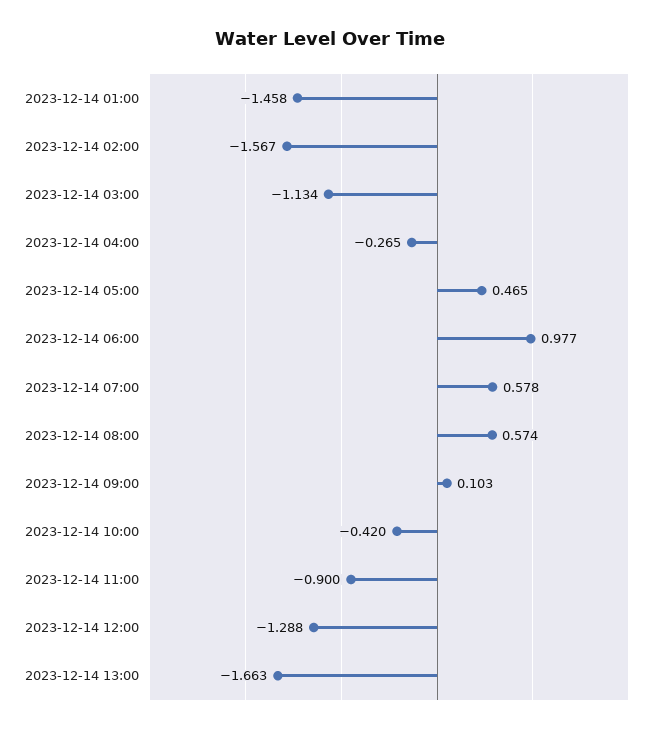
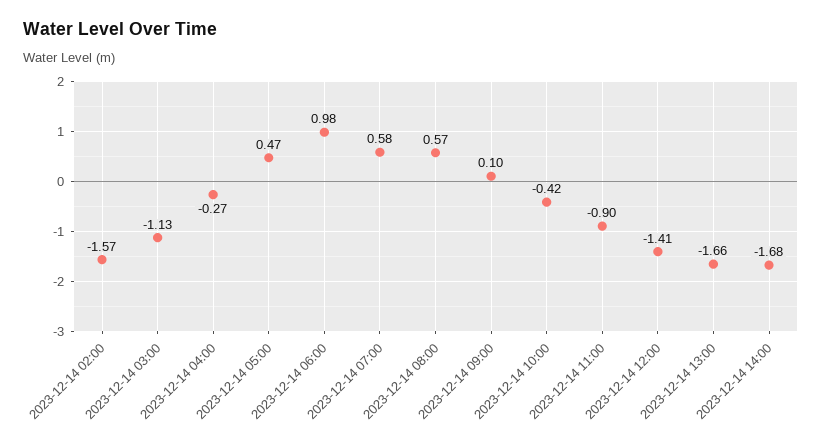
2023-12-14 01:00: -1.458 -> none
2023-12-14 12:00: -1.288 -> -1.41
2023-12-14 14:00: none -> -1.68

